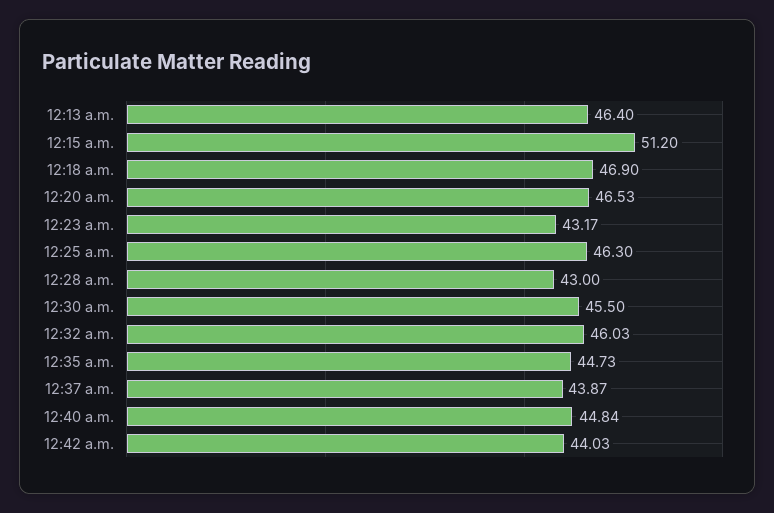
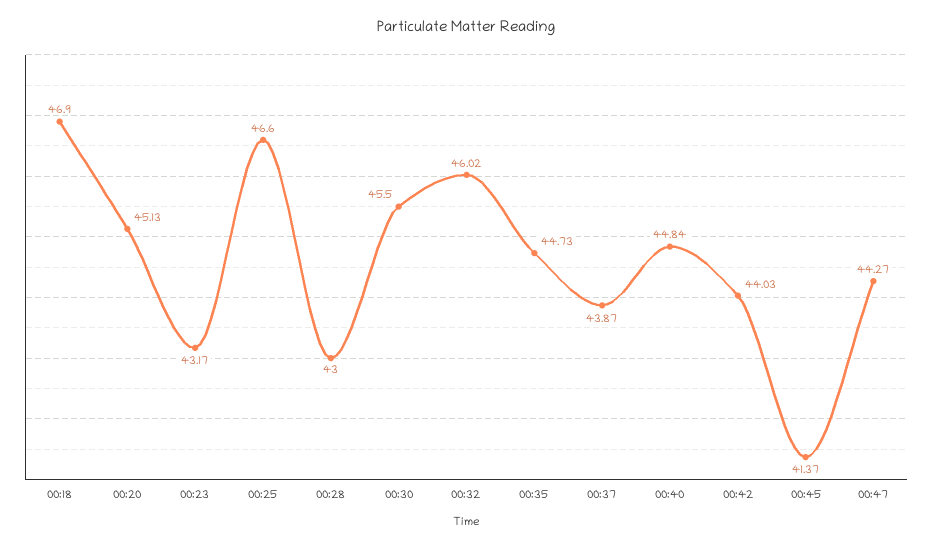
12:13 a.m.: 46.4 -> none
12:15 a.m.: 51.2 -> none
12:20 a.m.: 46.53 -> 45.13
12:25 a.m.: 46.3 -> 46.6
12:32 a.m.: 46.03 -> 46.02
00:45: none -> 41.37
00:47: none -> 44.27

